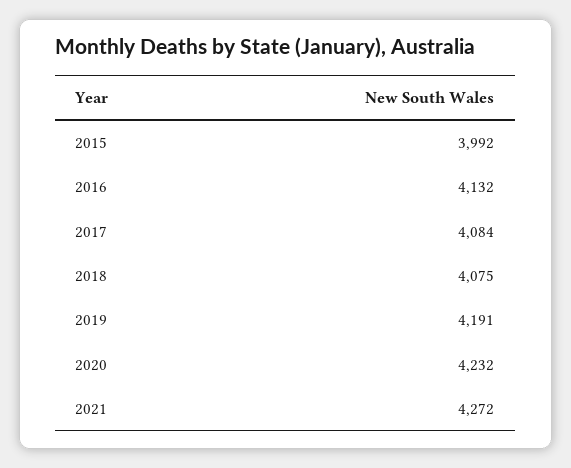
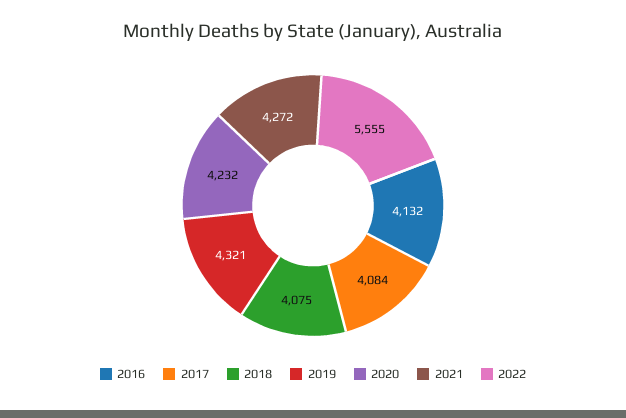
2015: 3992 -> none
2019: 4191 -> 4321
2022: none -> 5555

